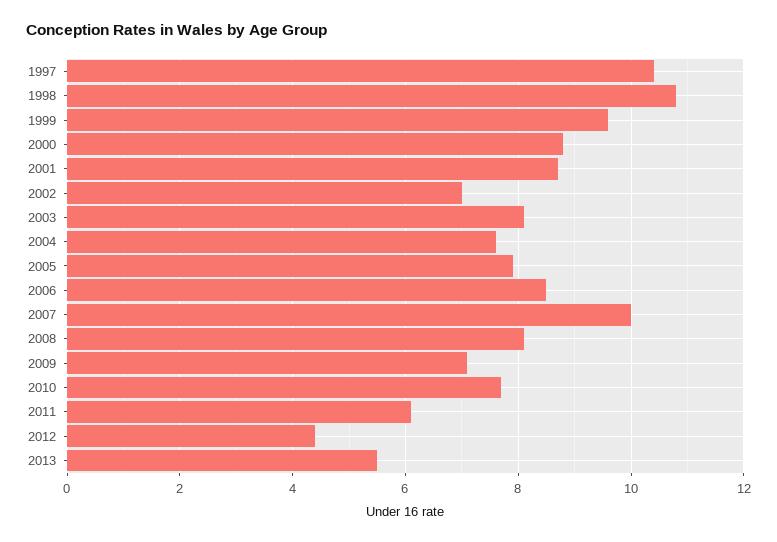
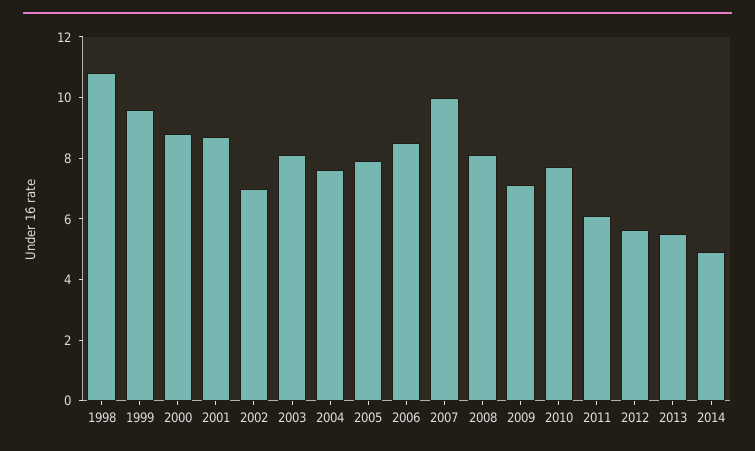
1997: 10.4 -> none
2012: 4.4 -> 5.5
2014: none -> 5

